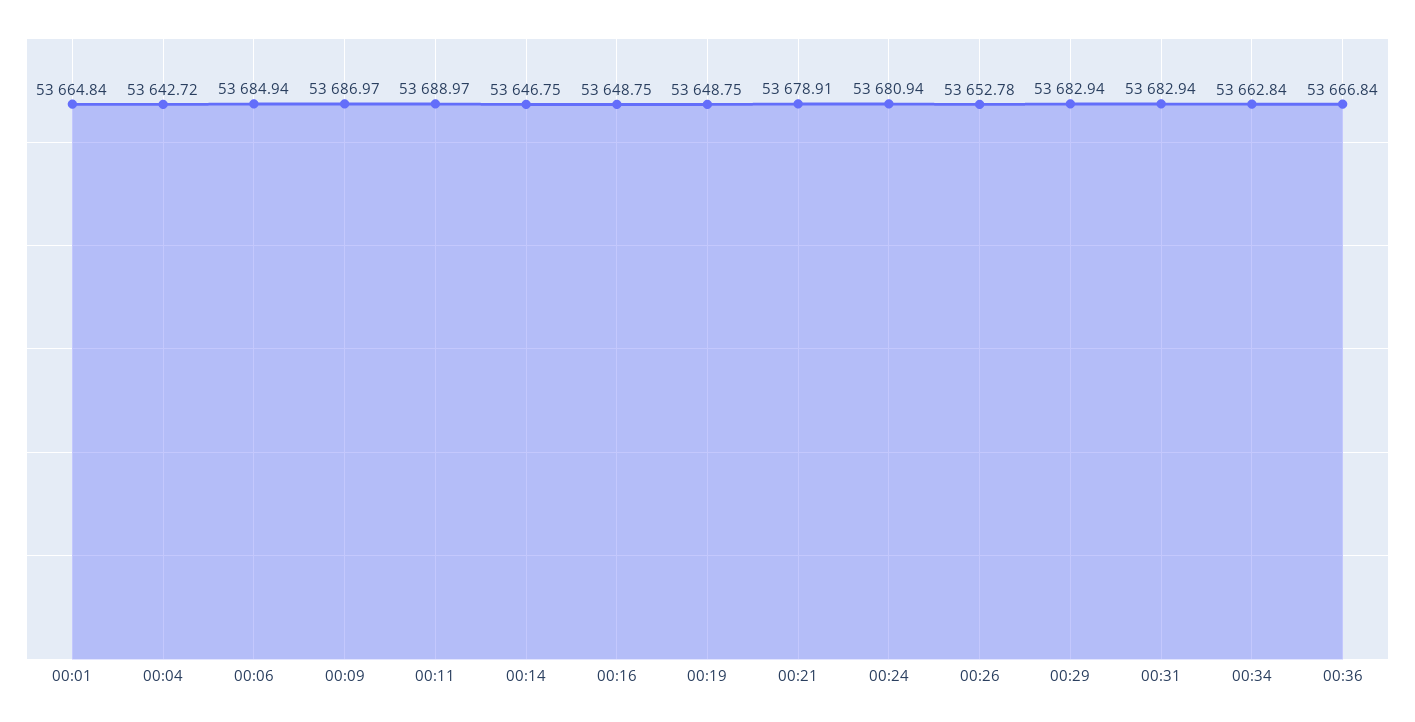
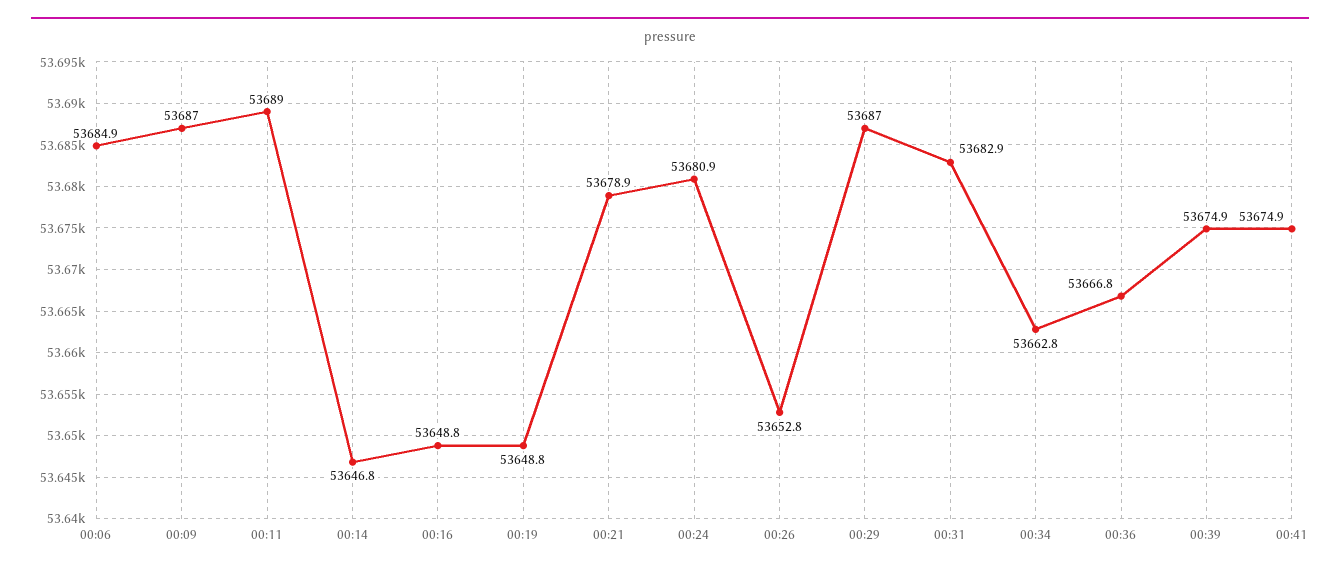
00:01: 53664.84 -> none
00:04: 53642.72 -> none
00:29: 53682.94 -> 53687
00:39: none -> 53674.9
00:41: none -> 53674.9

